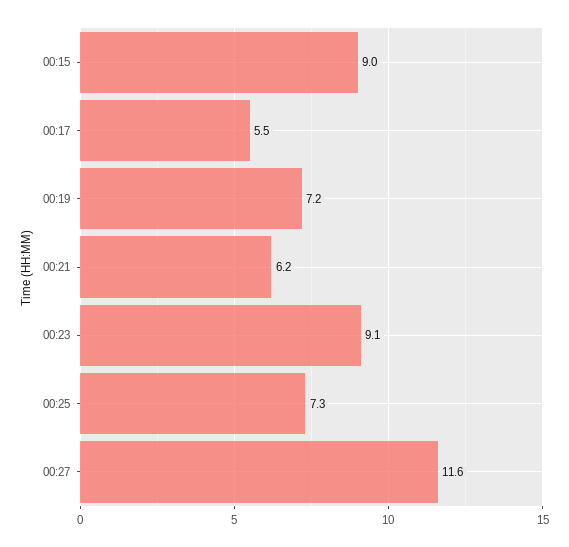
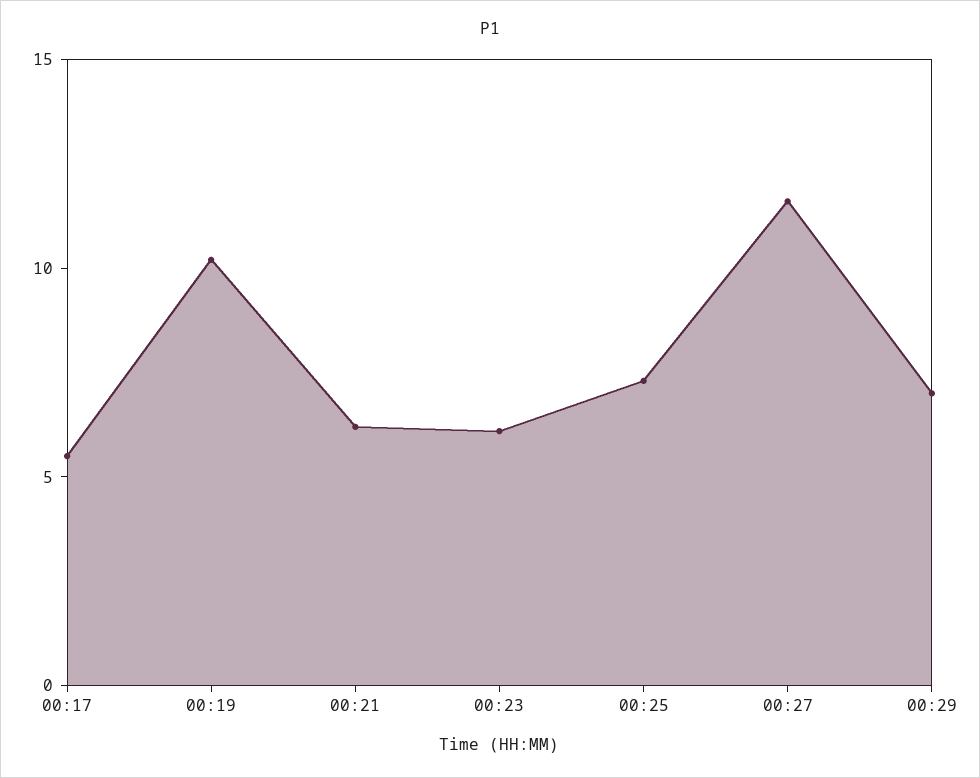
00:15: 9 -> none
00:19: 7.2 -> 10
00:23: 9.1 -> 6
00:29: none -> 7

